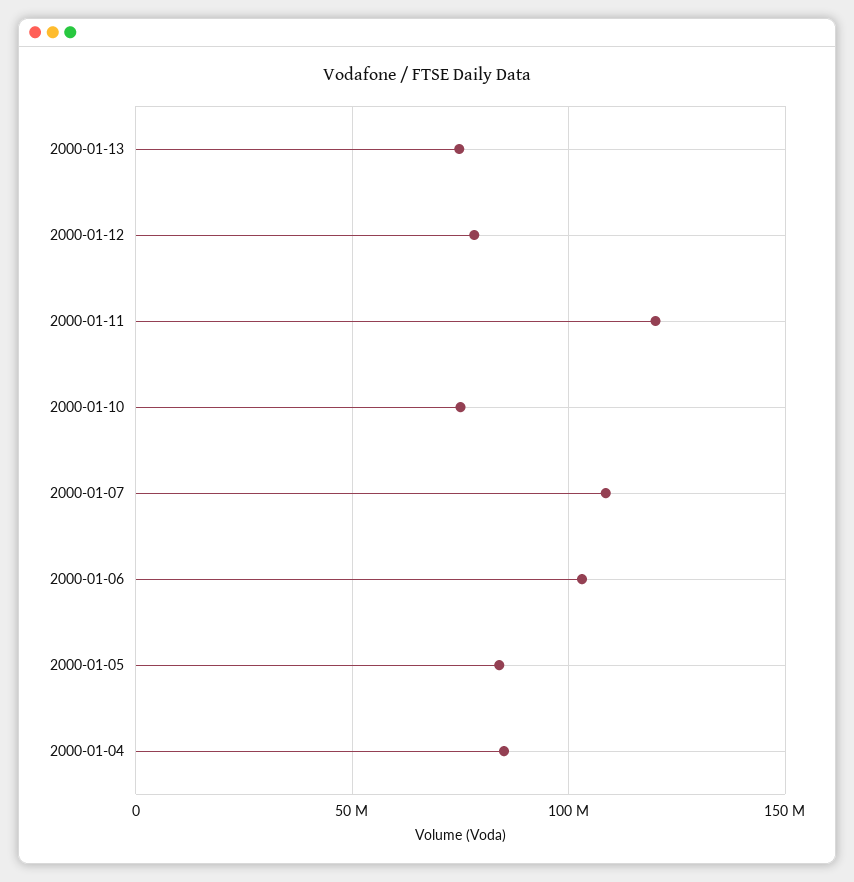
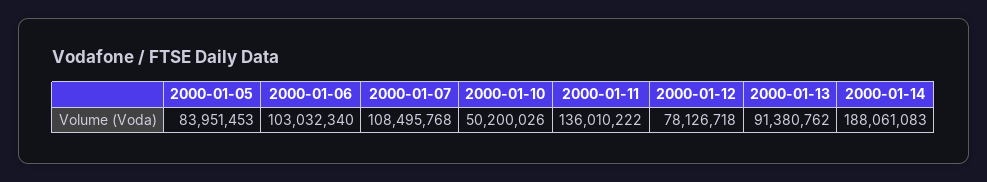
2000-01-13: 75000000 -> 91380762
2000-01-11: 120000000 -> 136010222
2000-01-10: 75000000 -> 50200026
2000-01-04: 85000000 -> none
2000-01-14: none -> 188061083

